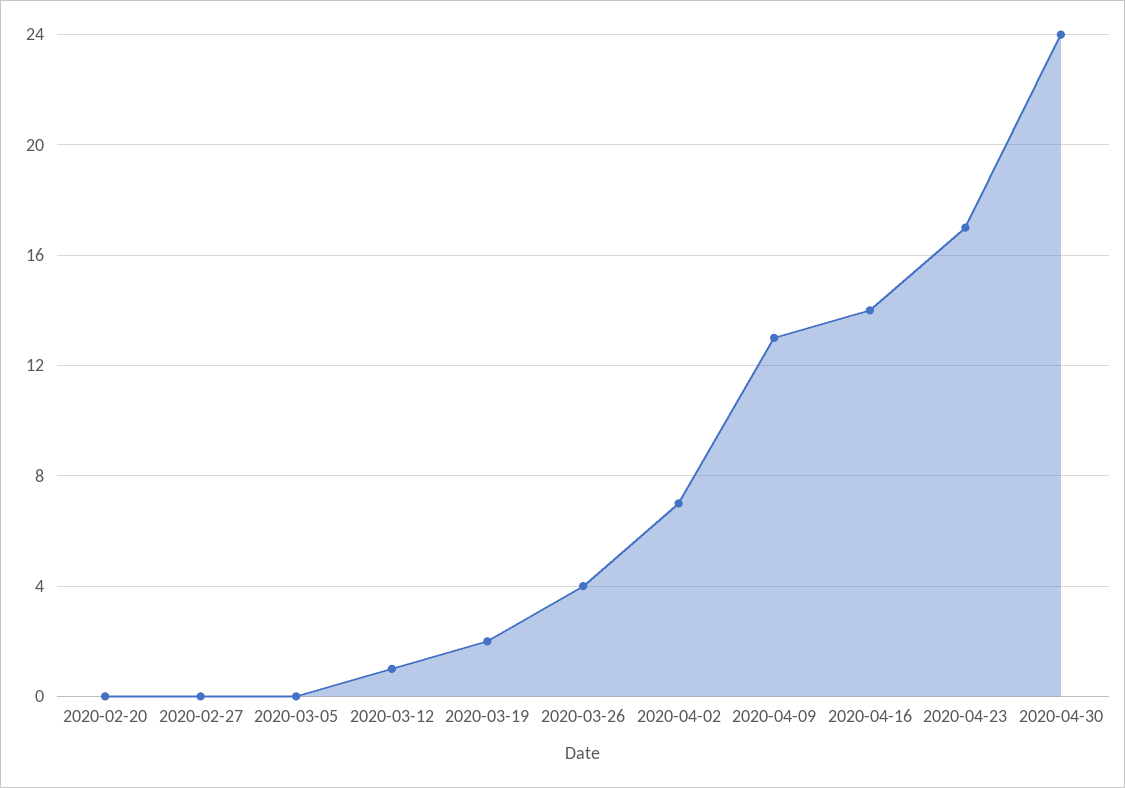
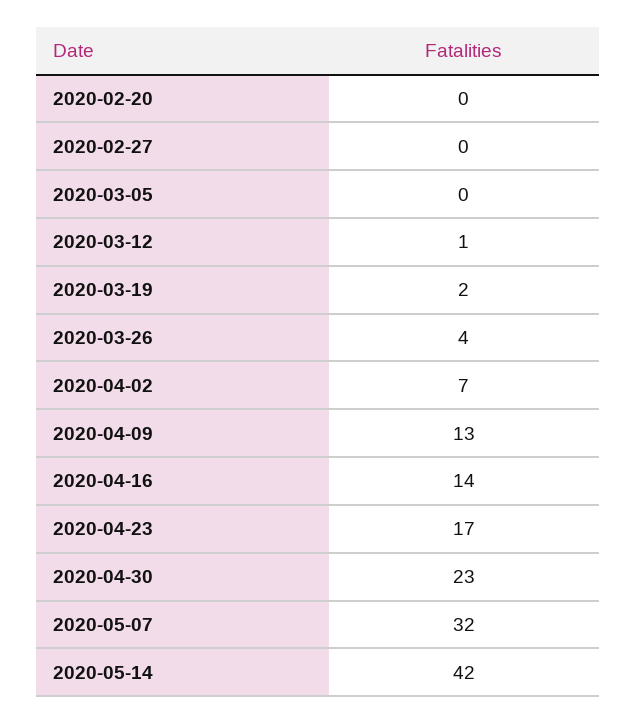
2020-04-30: 24 -> 23
2020-05-07: none -> 32
2020-05-14: none -> 42

